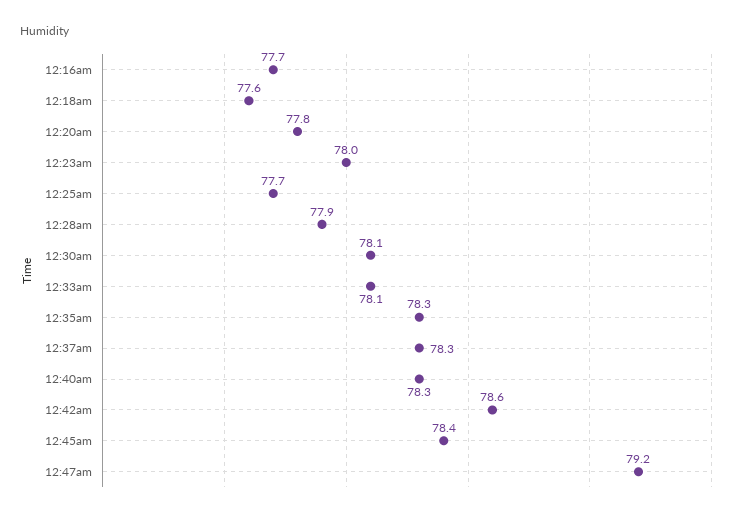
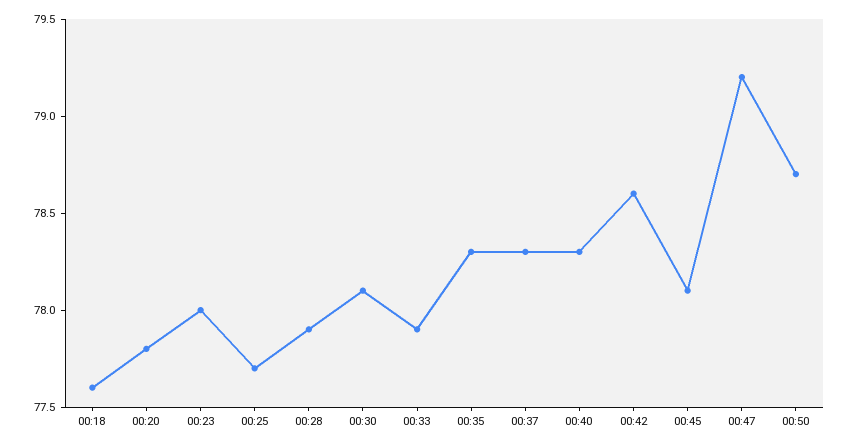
12:16am: 77.7 -> none
12:33am: 78.1 -> 77.9
12:45am: 78.4 -> 78.1
00:50: none -> 78.7

